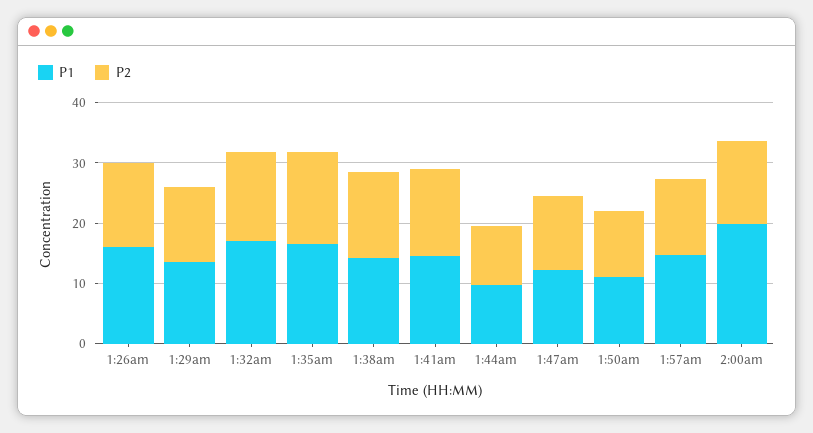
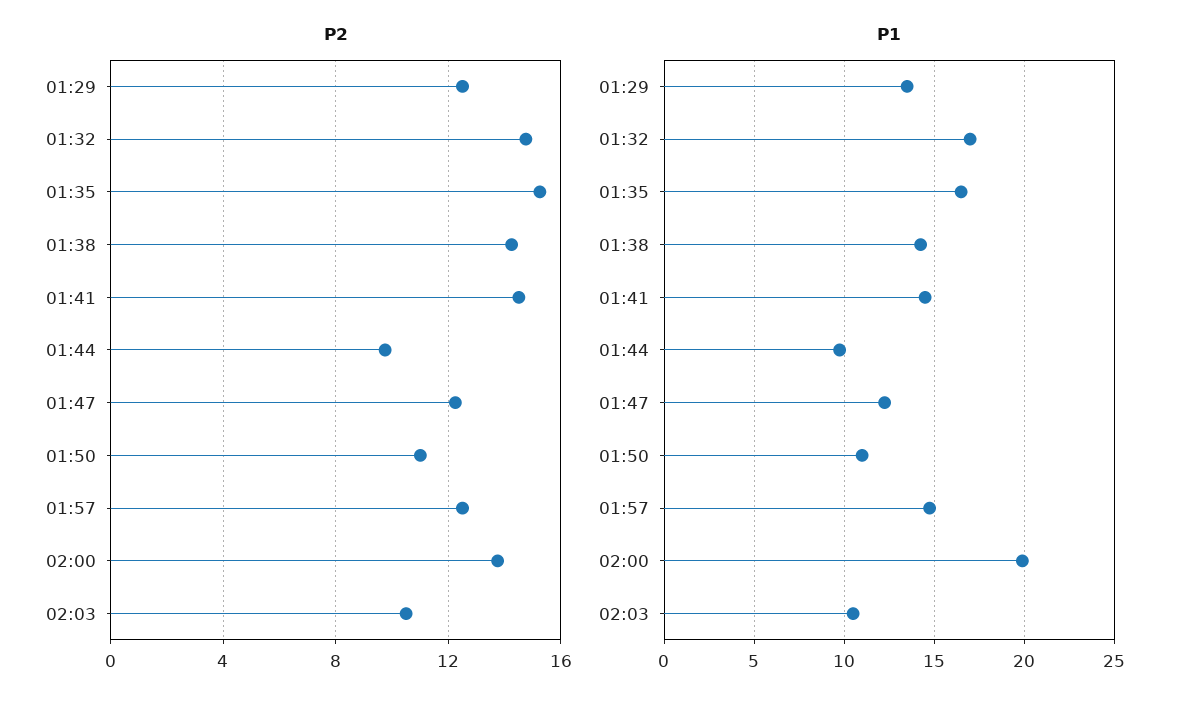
P1, 1:26am: 16 -> none
P2, 1:26am: 14 -> none
P2, 02:03: none -> 10.5
P1, 02:03: none -> 10.5

